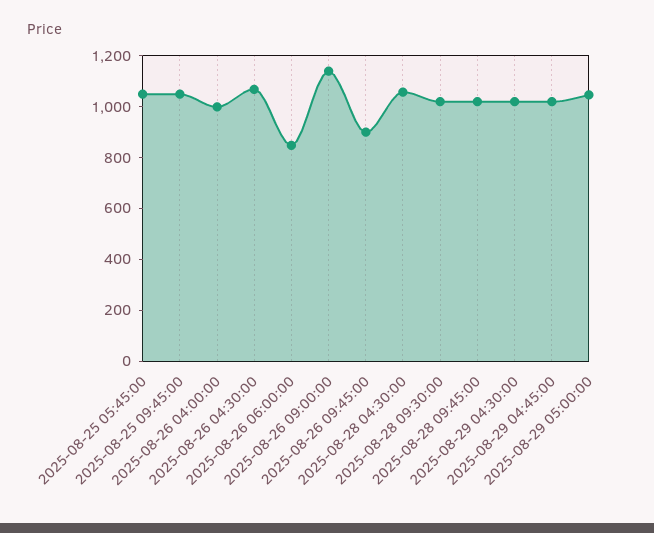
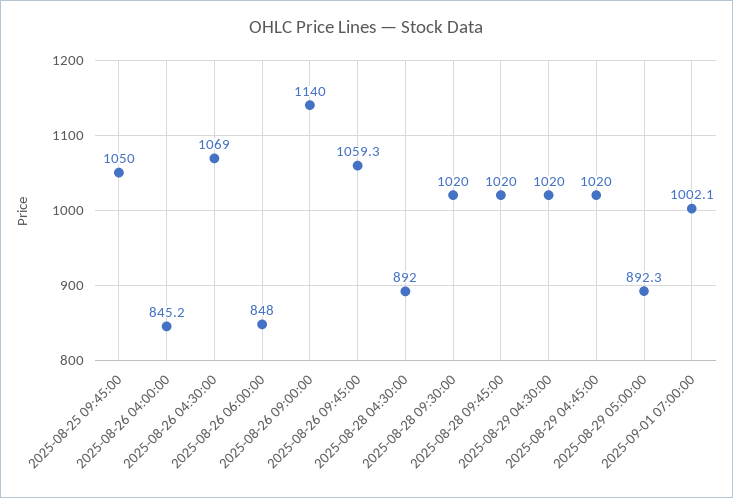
2025-08-25 05:45:00: 1050 -> none
2025-08-26 04:00:00: 1000 -> 845.2
2025-08-26 09:45:00: 900 -> 1059.3
2025-08-28 04:30:00: 1050 -> 892
2025-08-29 05:00:00: 1050 -> 892.3
2025-09-01 07:00:00: none -> 1002.1

